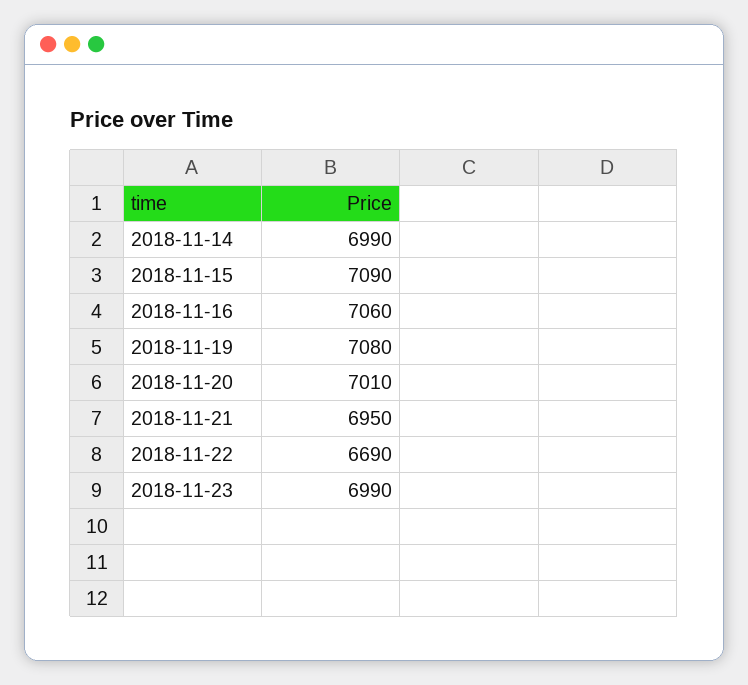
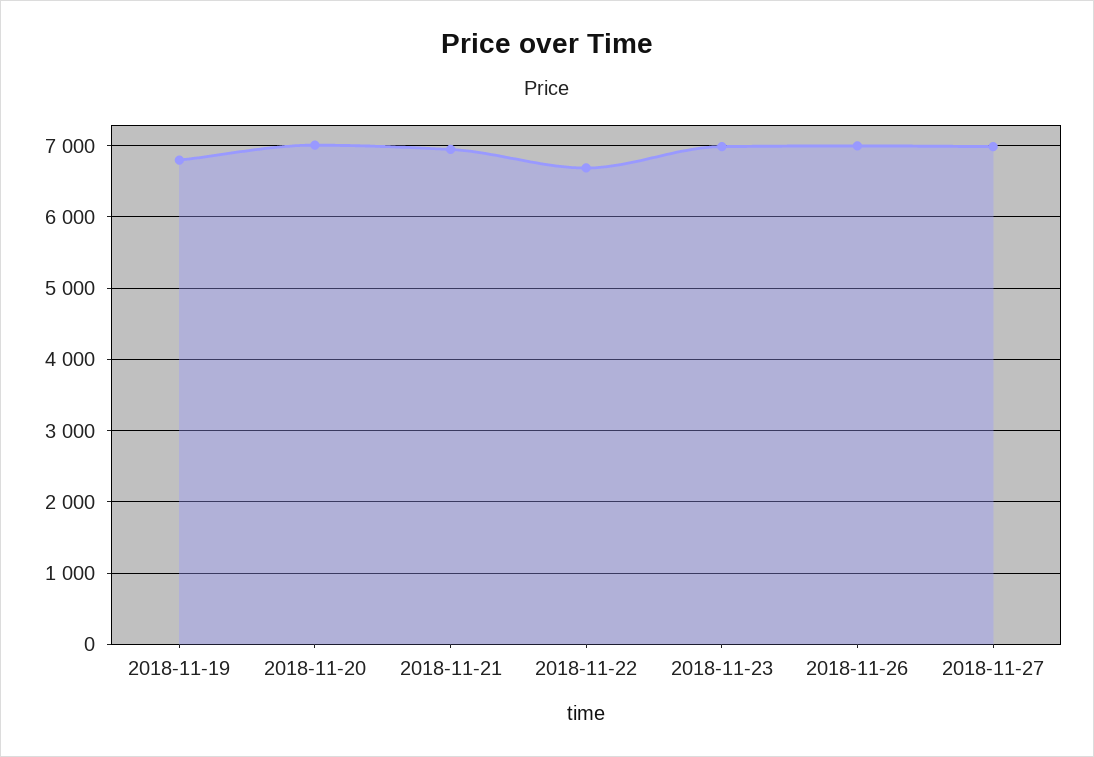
2018-11-14: 6990 -> none
2018-11-15: 7090 -> none
2018-11-16: 7060 -> none
2018-11-19: 7080 -> 6800
2018-11-26: none -> 7000
2018-11-27: none -> 7000

